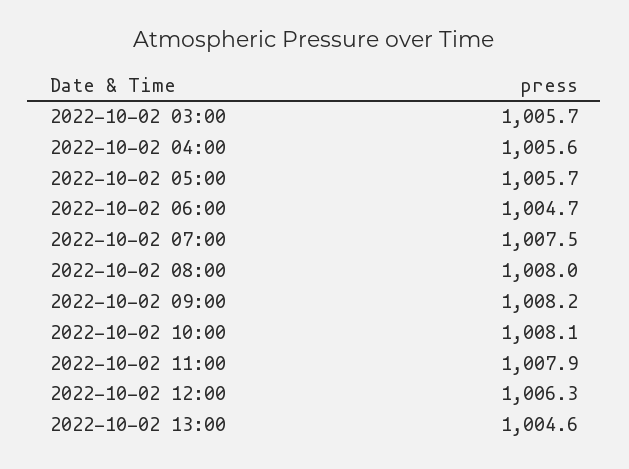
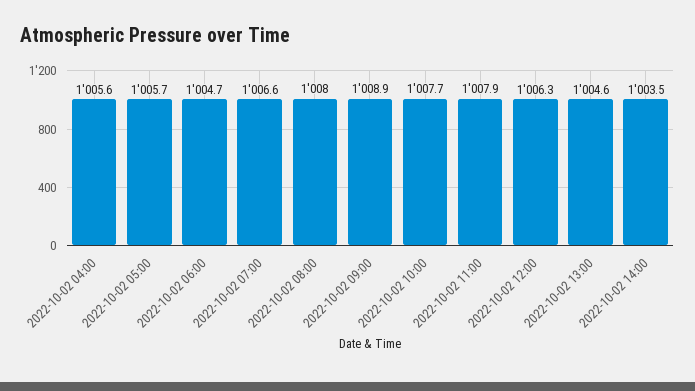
2022-10-02 03:00: 1005.7 -> none
2022-10-02 07:00: 1007.5 -> 1006.6
2022-10-02 09:00: 1008.2 -> 1008.9
2022-10-02 10:00: 1008.1 -> 1007.7
2022-10-02 14:00: none -> 1003.5

